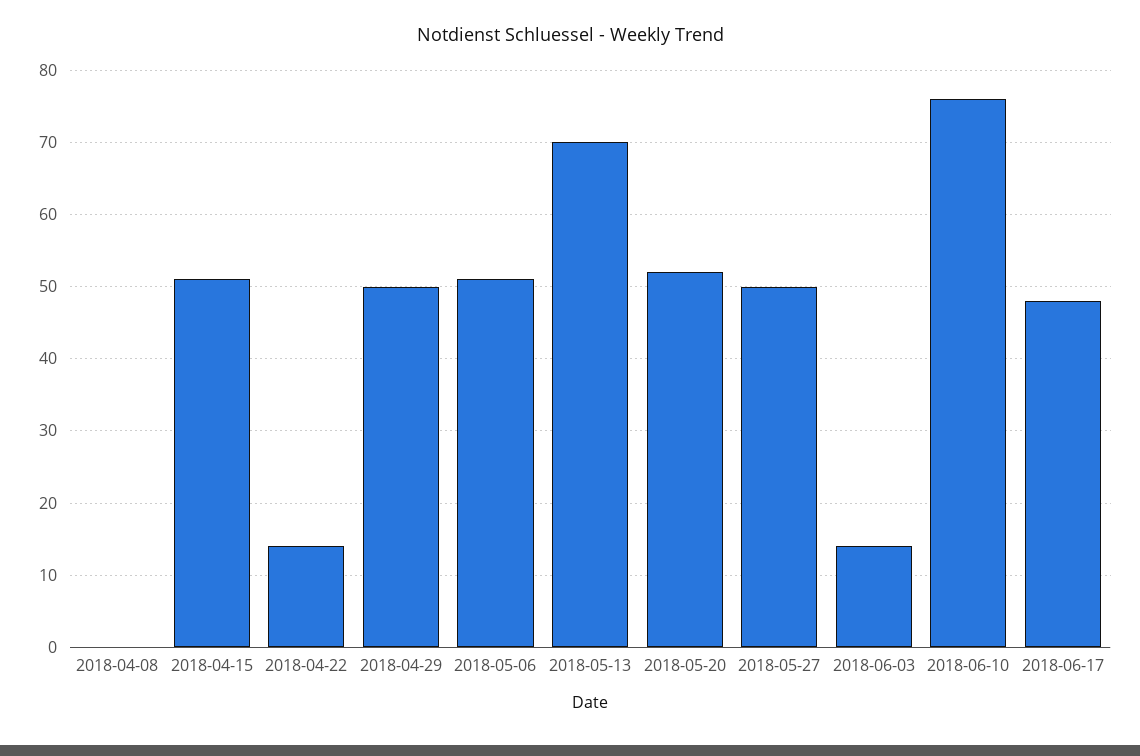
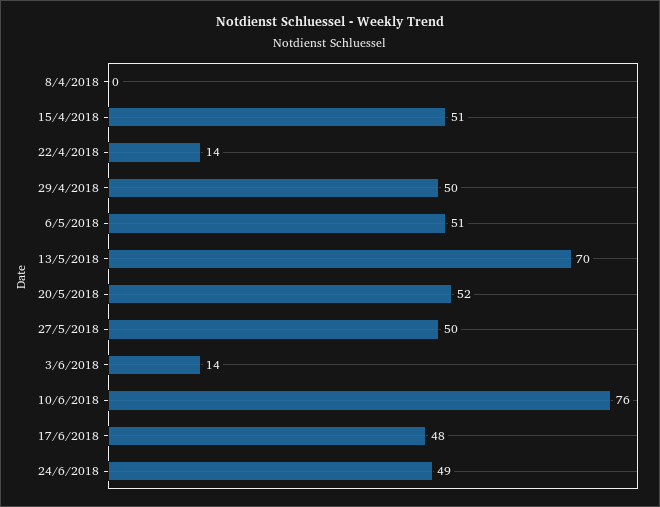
24/6/2018: none -> 49

